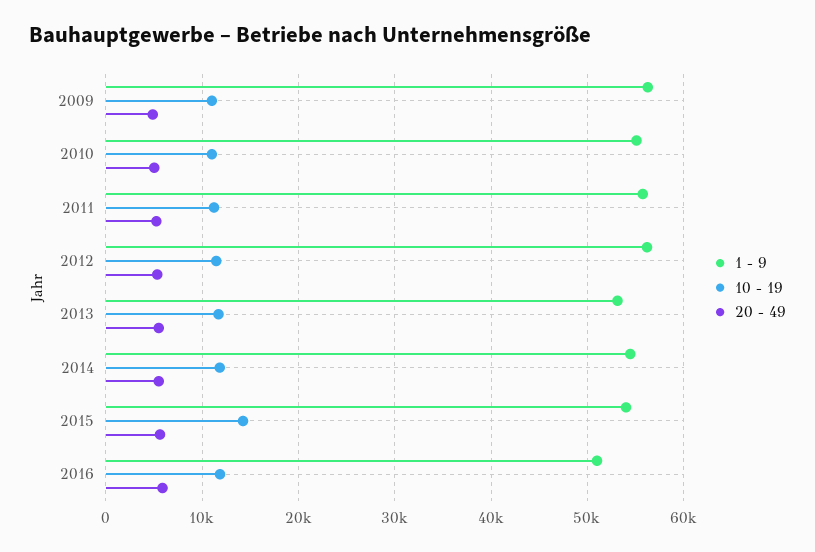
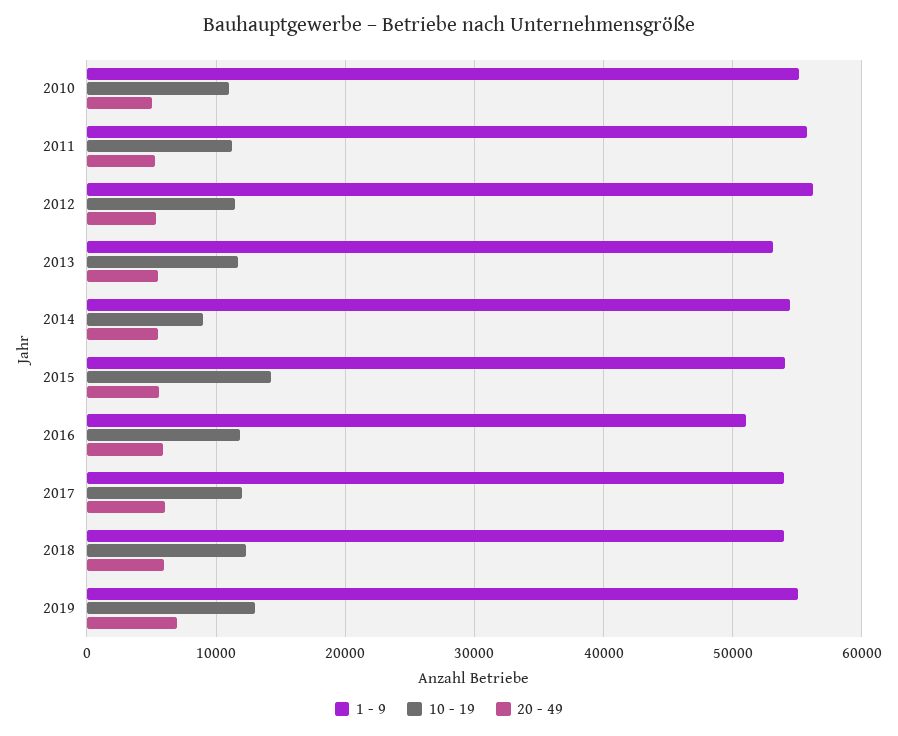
1 - 9, 2009: 56000 -> none
10 - 19, 2009: 11000 -> none
20 - 49, 2009: 5000 -> none
10 - 19, 2014: 12000 -> 9000
1 - 9, 2017: none -> 54000
10 - 19, 2017: none -> 12000
20 - 49, 2017: none -> 6000
1 - 9, 2018: none -> 54000
10 - 19, 2018: none -> 12000
20 - 49, 2018: none -> 6000
1 - 9, 2019: none -> 55000
10 - 19, 2019: none -> 13000
20 - 49, 2019: none -> 7000

